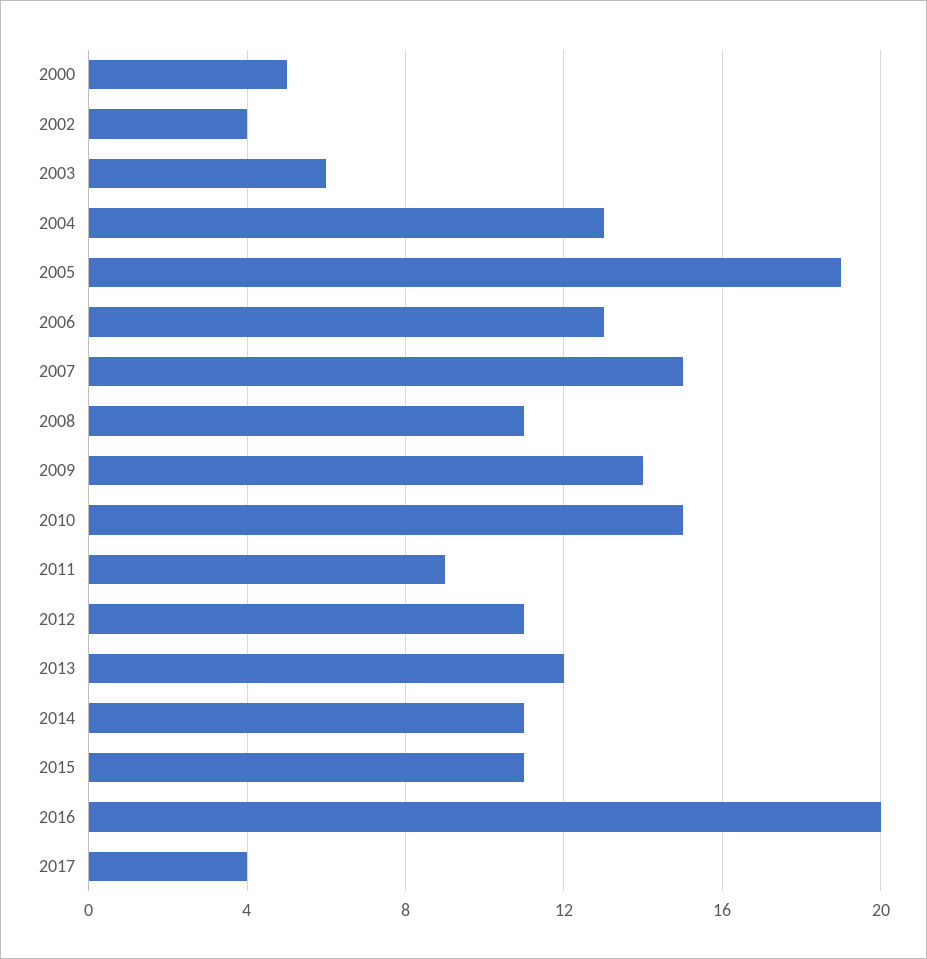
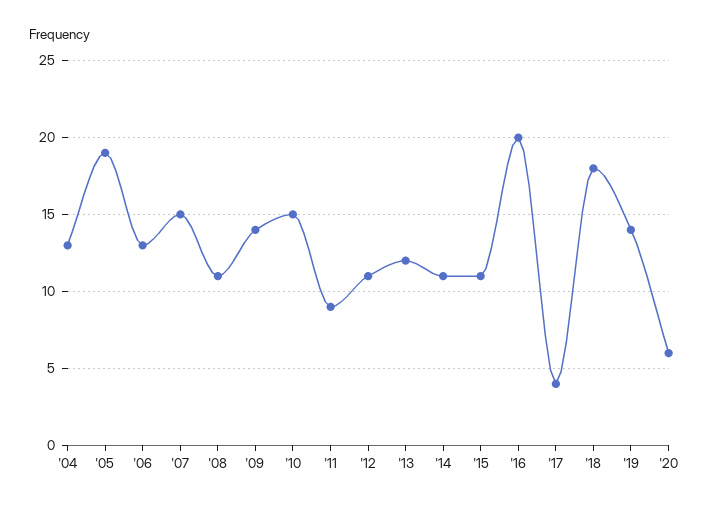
2000: 5 -> none
2002: 4 -> none
2003: 6 -> none
'18: none -> 18
'19: none -> 14
'20: none -> 6

